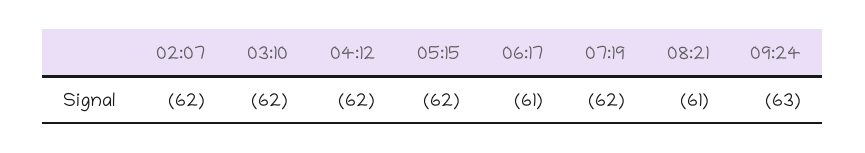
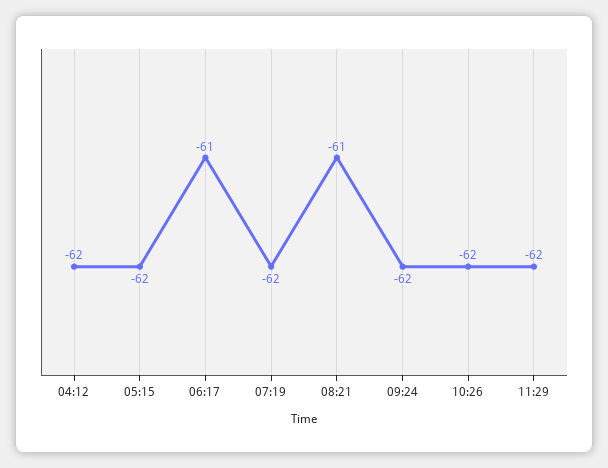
02:07: -62 -> none
03:10: -62 -> none
09:24: -63 -> -62
10:26: none -> -62
11:29: none -> -62

